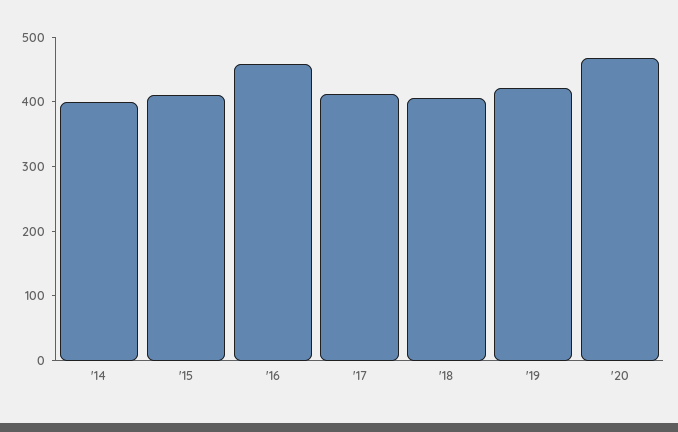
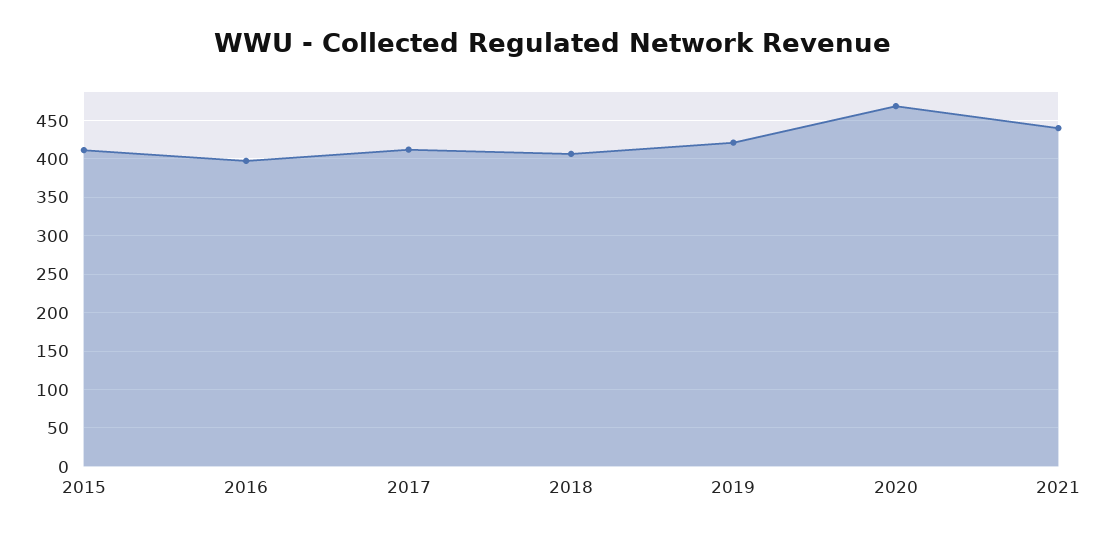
'14: 400 -> none
'16: 460 -> 400
2021: none -> 440

